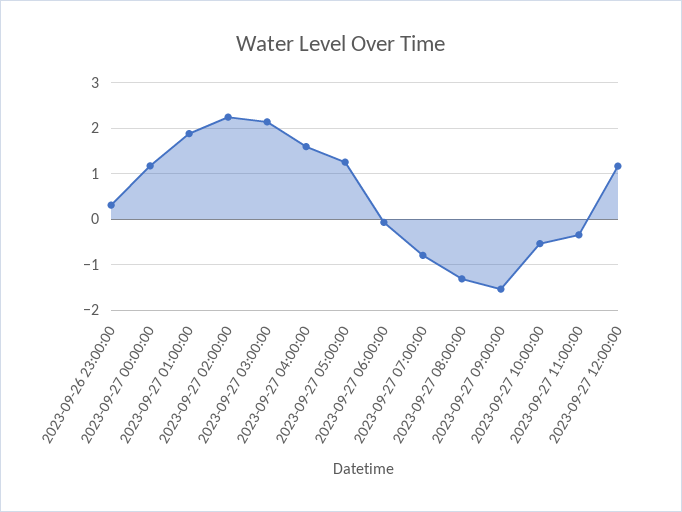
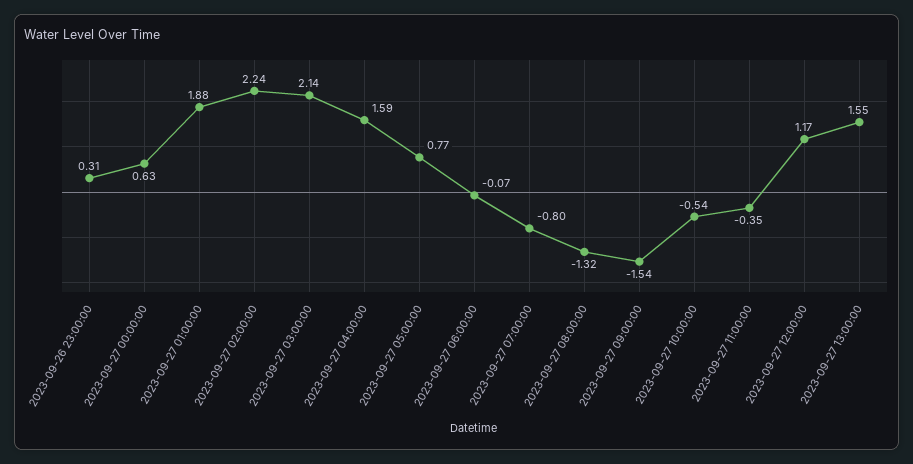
2023-09-27 00:00:00: 1.2 -> 0.63
2023-09-27 05:00:00: 1.2 -> 0.77
2023-09-27 13:00:00: none -> 1.55

